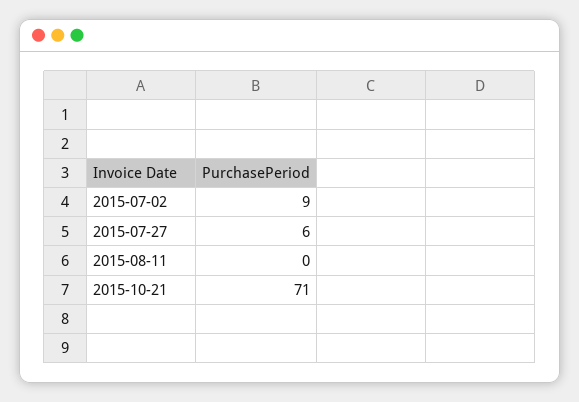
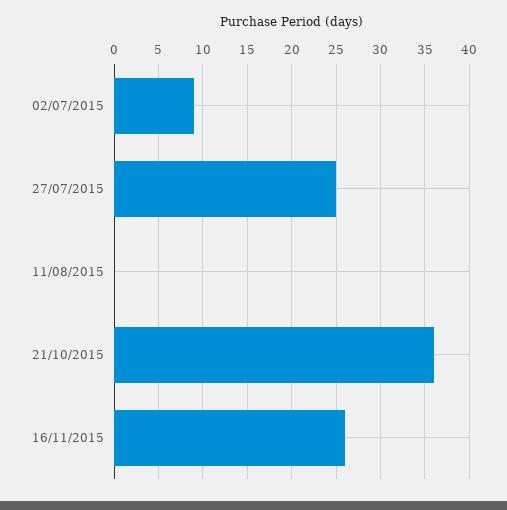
2015-07-27: 6 -> 25
2015-10-21: 71 -> 36
16/11/2015: none -> 26

